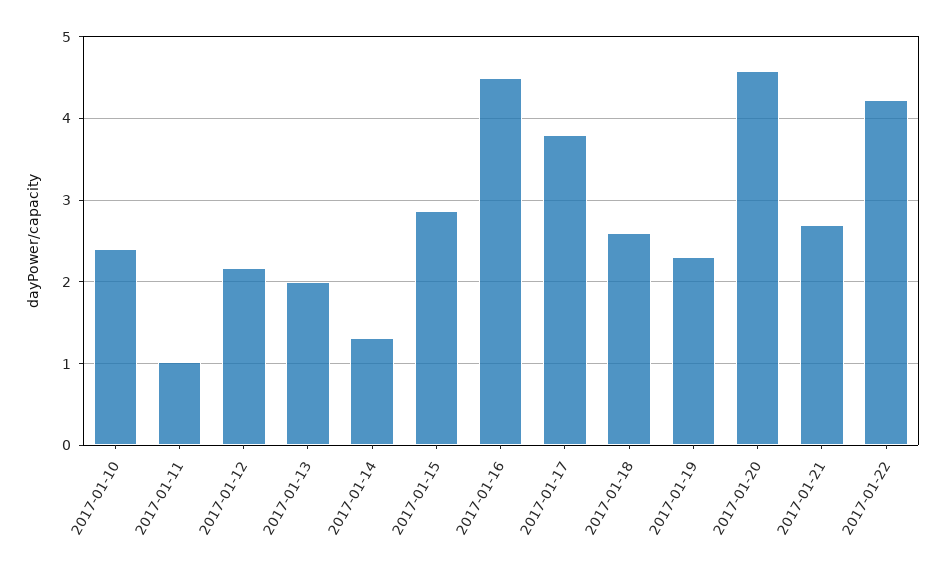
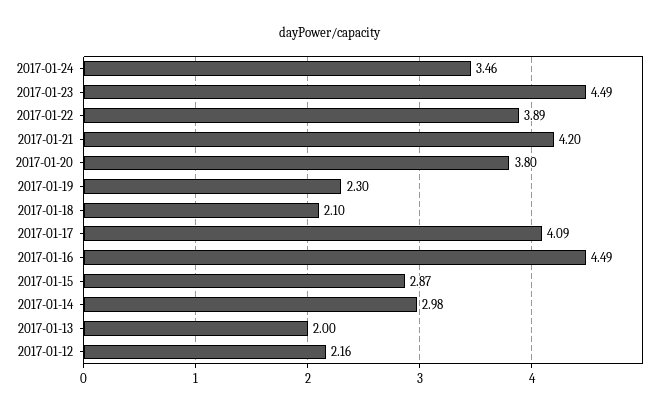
2017-01-10: 2.4 -> none
2017-01-11: 1 -> none
2017-01-14: 1.3 -> 2.98
2017-01-17: 3.8 -> 4.09
2017-01-18: 2.6 -> 2.1
2017-01-20: 4.6 -> 3.8
2017-01-21: 2.7 -> 4.2
2017-01-22: 4.2 -> 3.89
2017-01-24: none -> 3.46
2017-01-23: none -> 4.49

